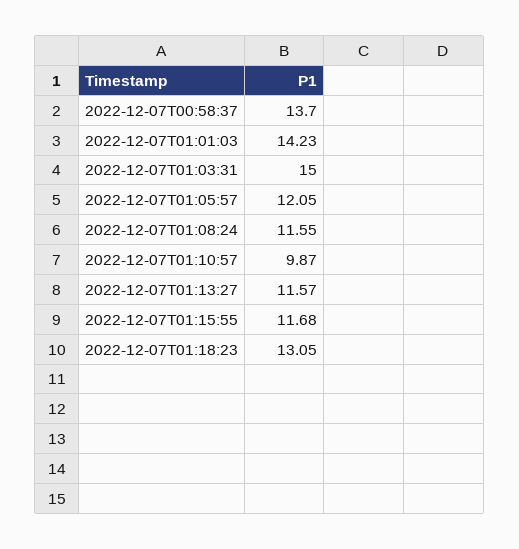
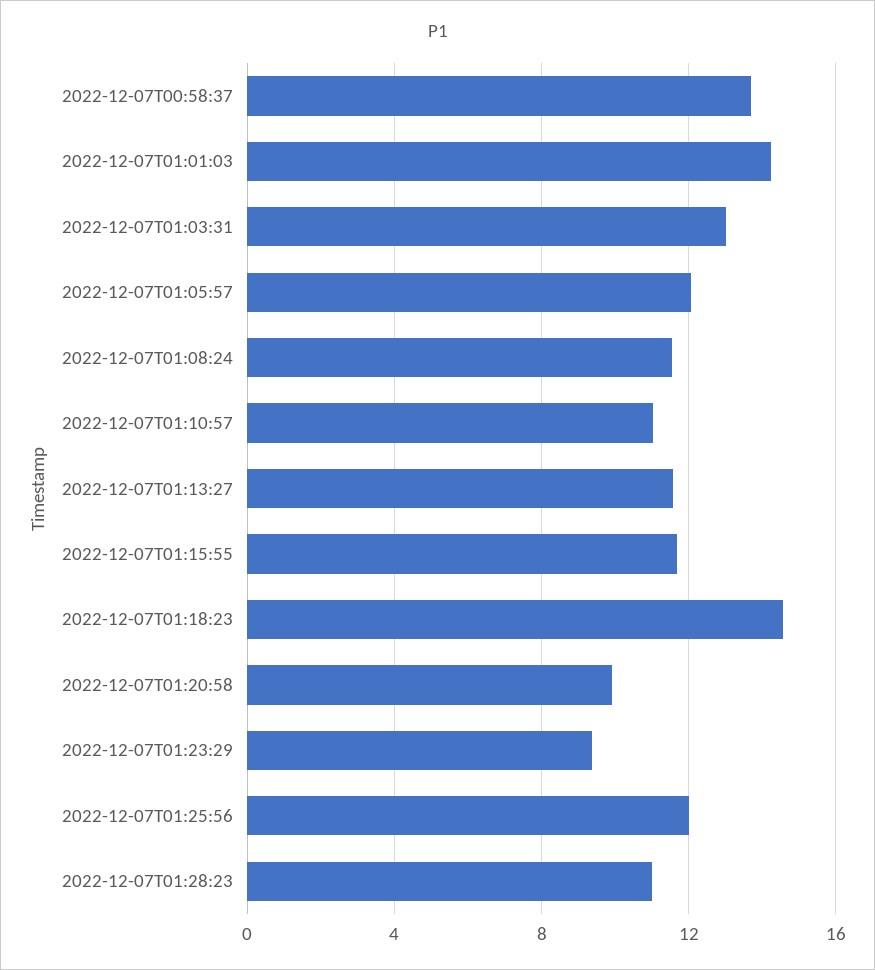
2022-12-07T01:03:31: 15 -> 13
2022-12-07T01:10:57: 9.87 -> 11
2022-12-07T01:18:23: 13.05 -> 14.5
2022-12-07T01:20:58: none -> 10
2022-12-07T01:23:29: none -> 9.5
2022-12-07T01:25:56: none -> 12
2022-12-07T01:28:23: none -> 11

